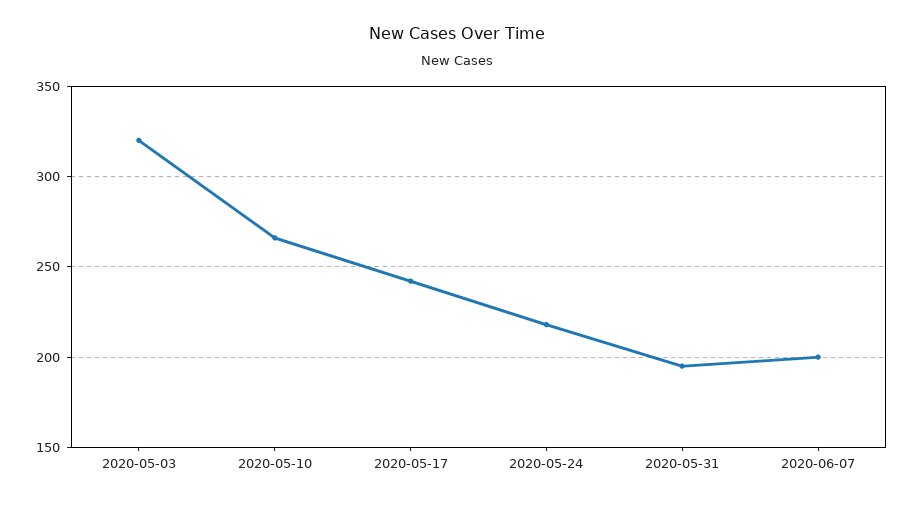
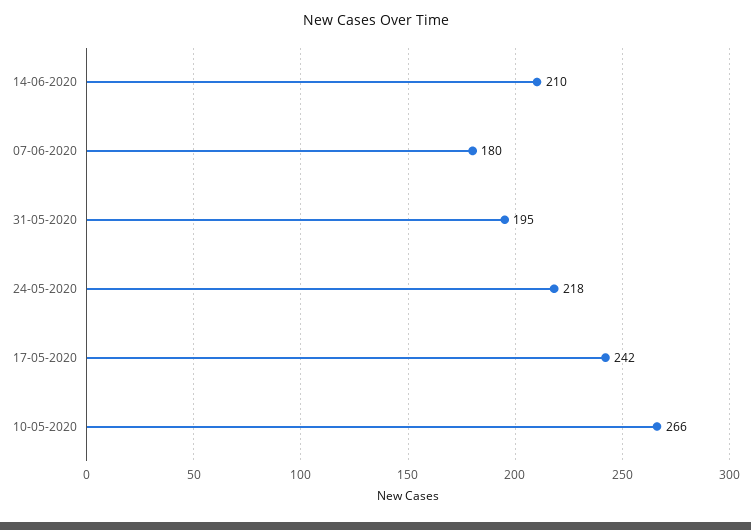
2020-05-03: 320 -> none
2020-06-07: 200 -> 180
14-06-2020: none -> 210

